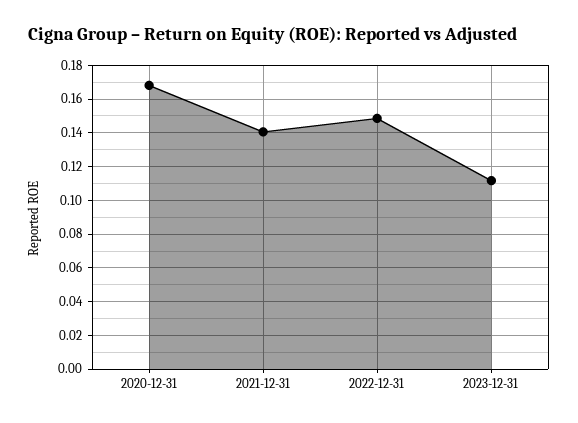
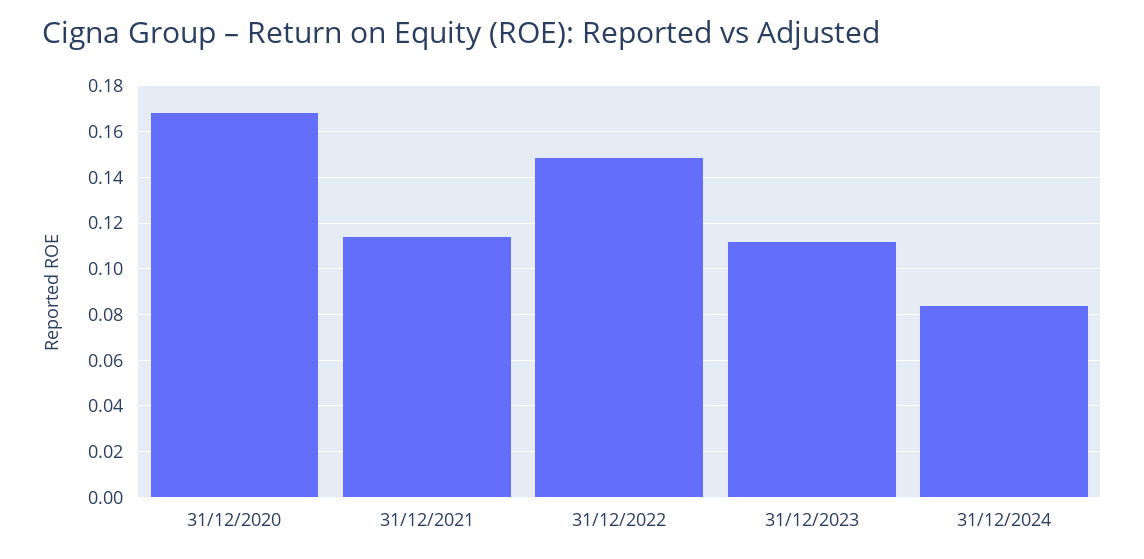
2021-12-31: 0.14 -> 0.115
31/12/2024: none -> 0.085

